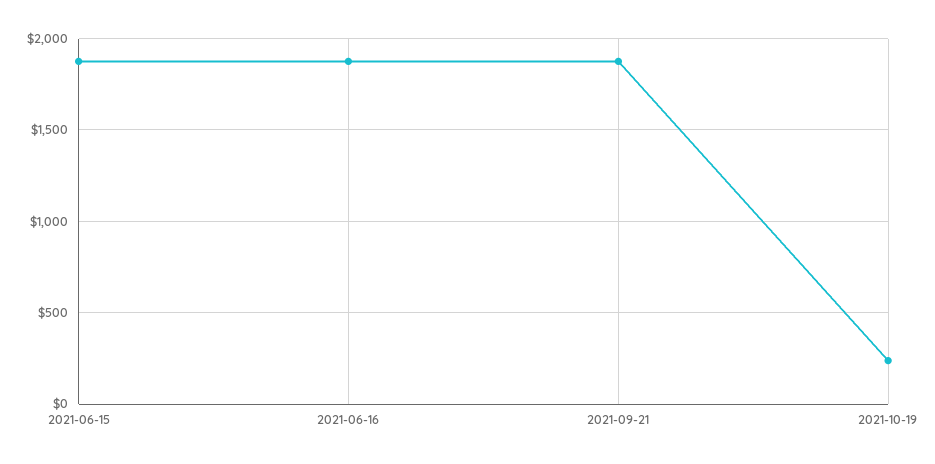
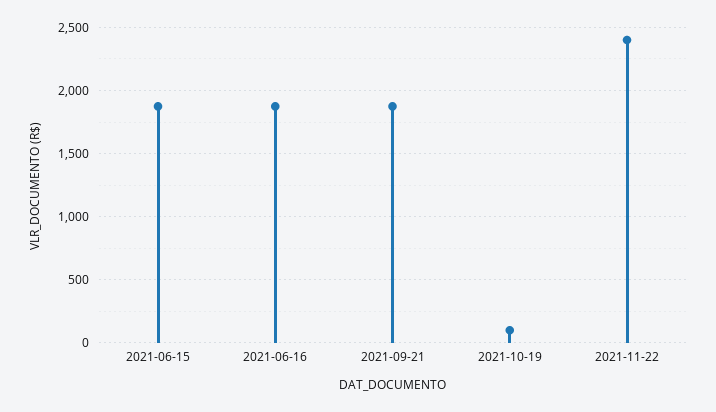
2021-10-19: 250 -> 100
2021-11-22: none -> 2400

